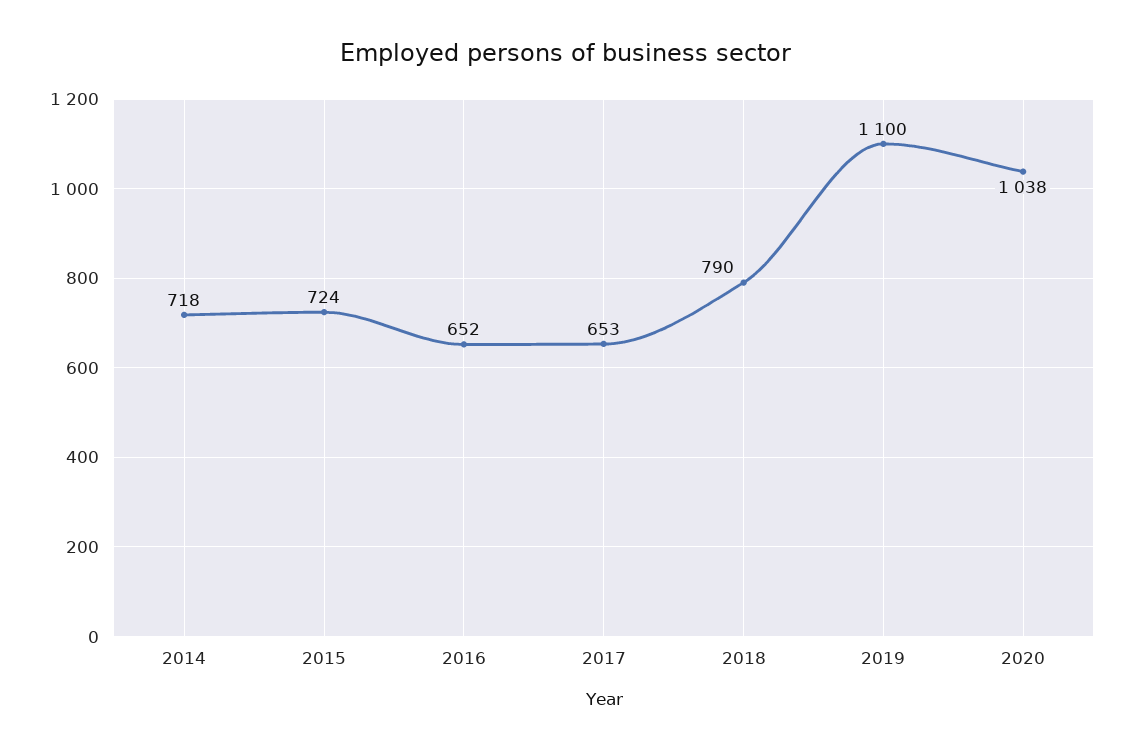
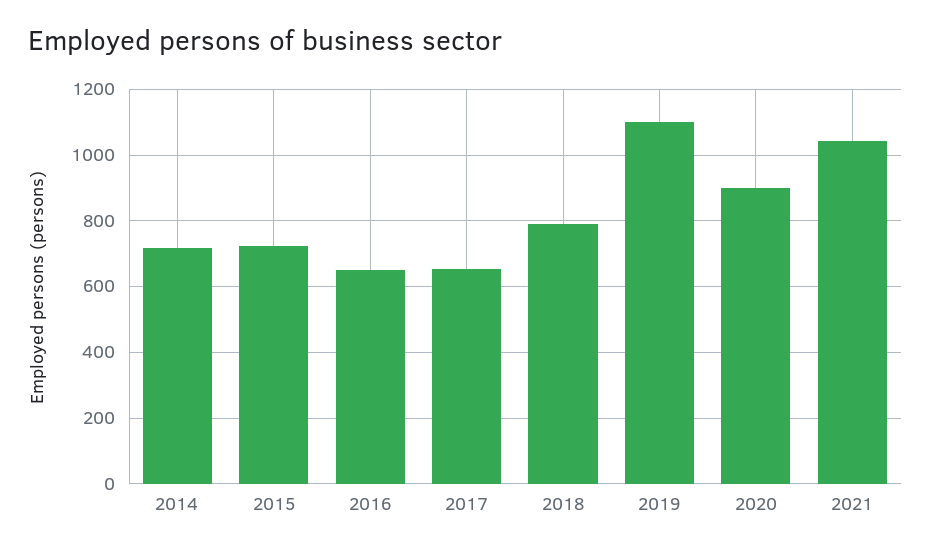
2020: 1038 -> 900
2021: none -> 1040

